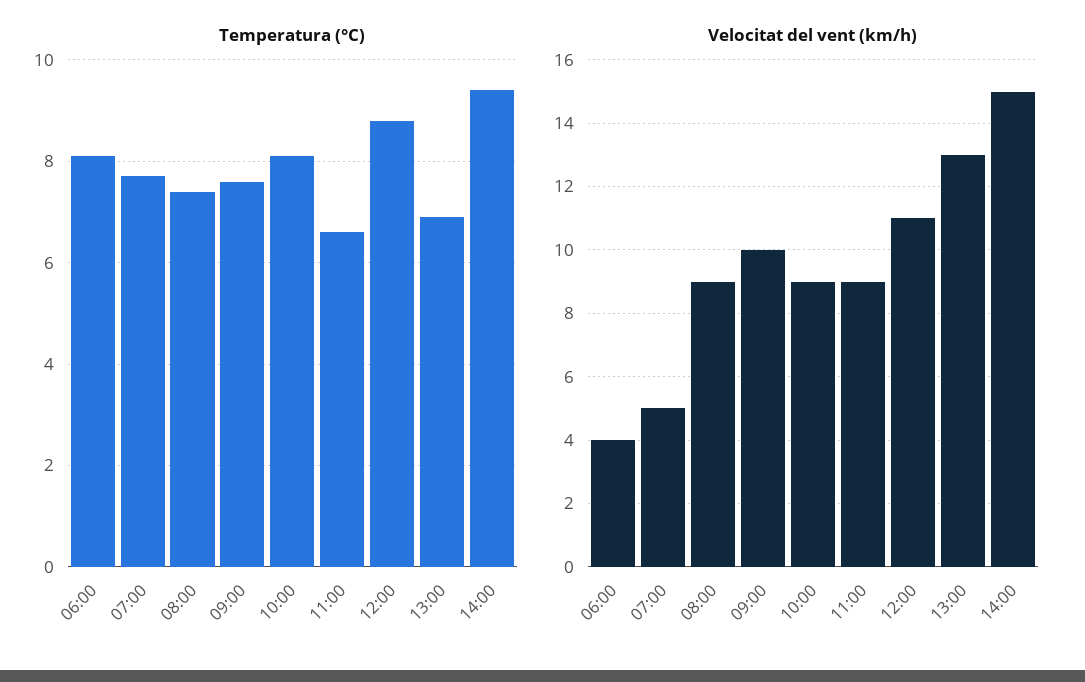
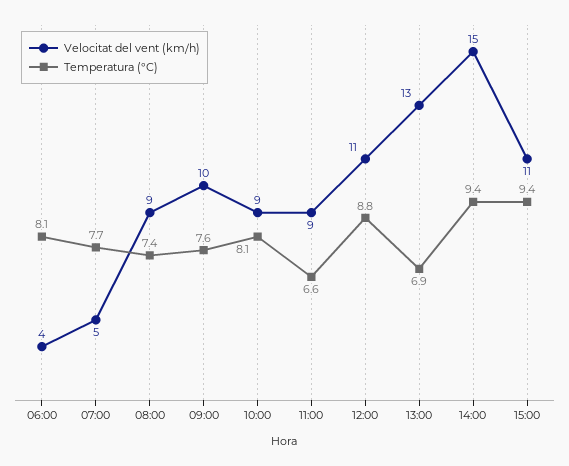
Velocitat del vent (km/h), 15:00: none -> 11
Temperatura (°C), 15:00: none -> 9.4

